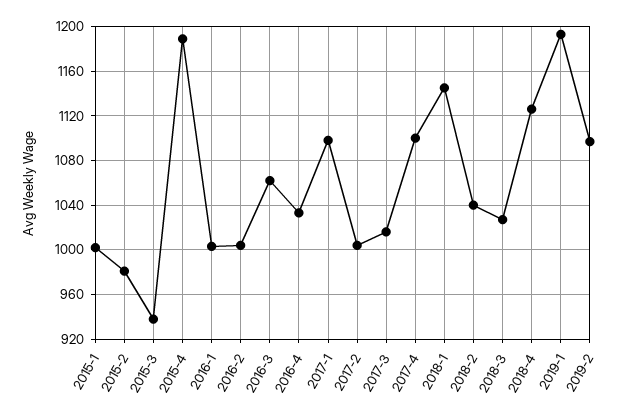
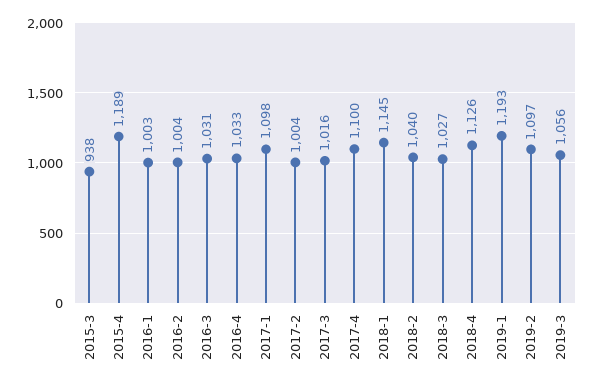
2015-1: 1000 -> none
2015-2: 980 -> none
2016-3: 1060 -> 1031
2019-3: none -> 1056

